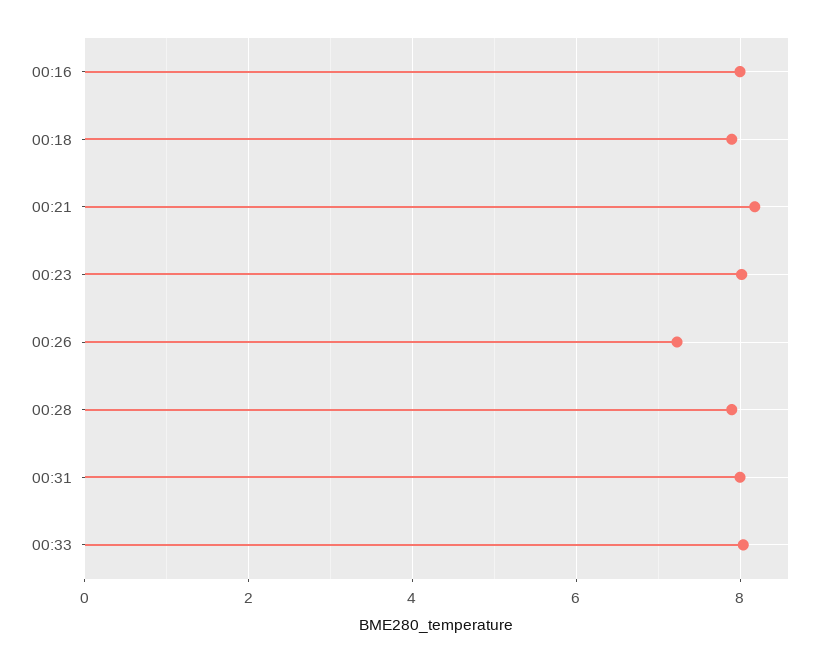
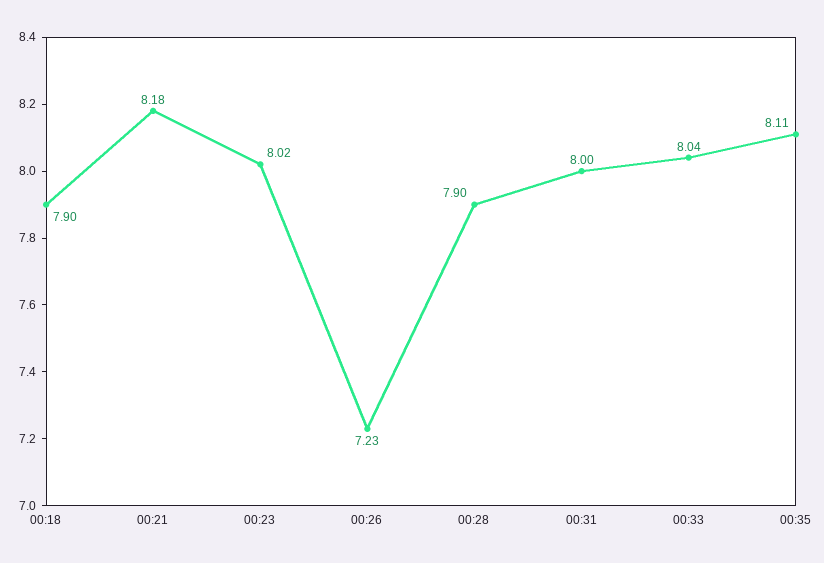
00:16: 8 -> none
00:35: none -> 8.11

